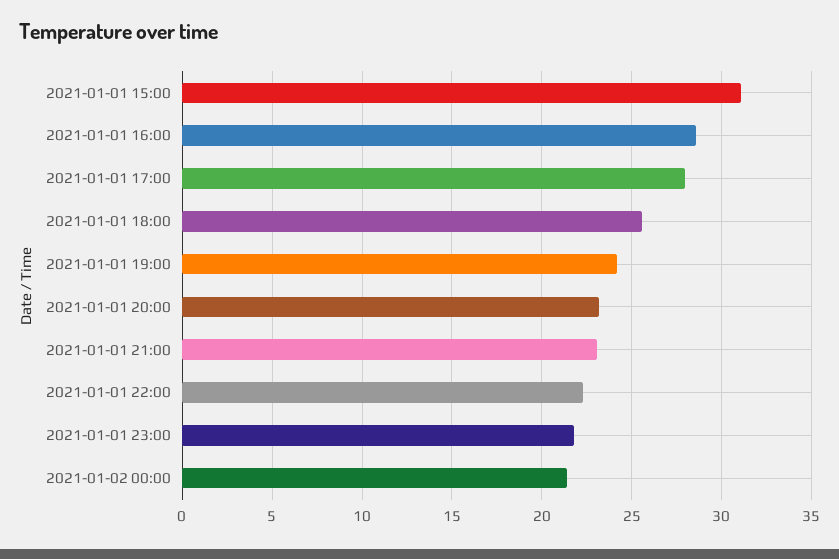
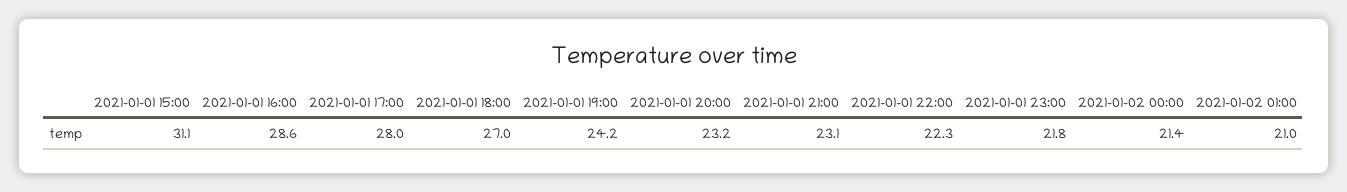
2021-01-01 18:00: 25.5 -> 27
2021-01-02 01:00: none -> 21

